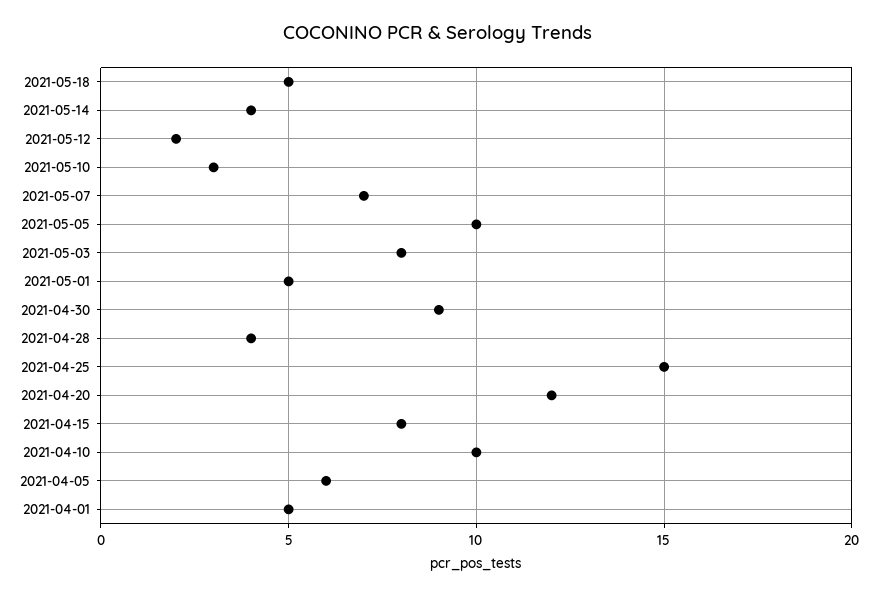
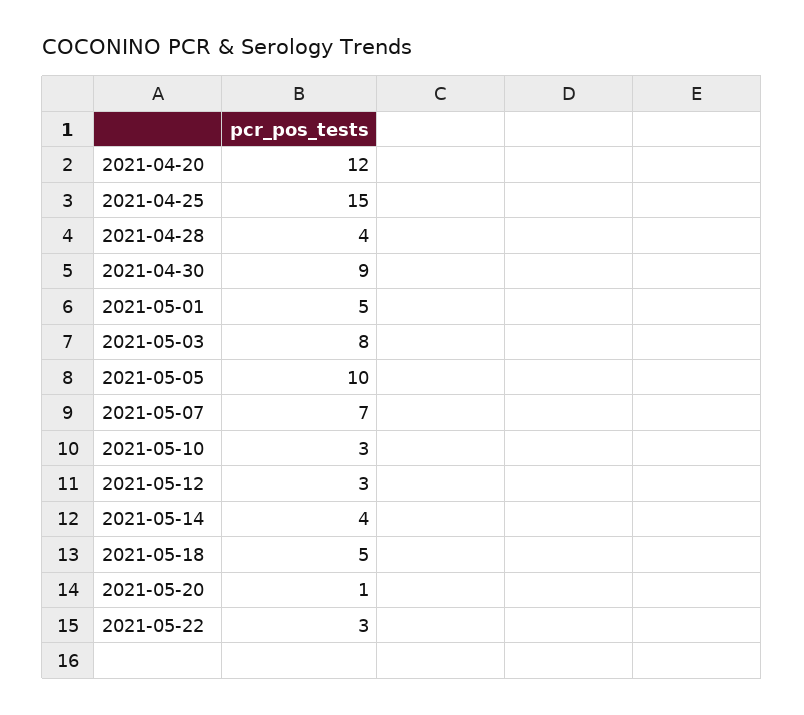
2021-05-12: 2 -> 3
2021-04-15: 8 -> none
2021-04-10: 10 -> none
2021-04-05: 6 -> none
2021-04-01: 5 -> none
2021-05-20: none -> 1
2021-05-22: none -> 3

